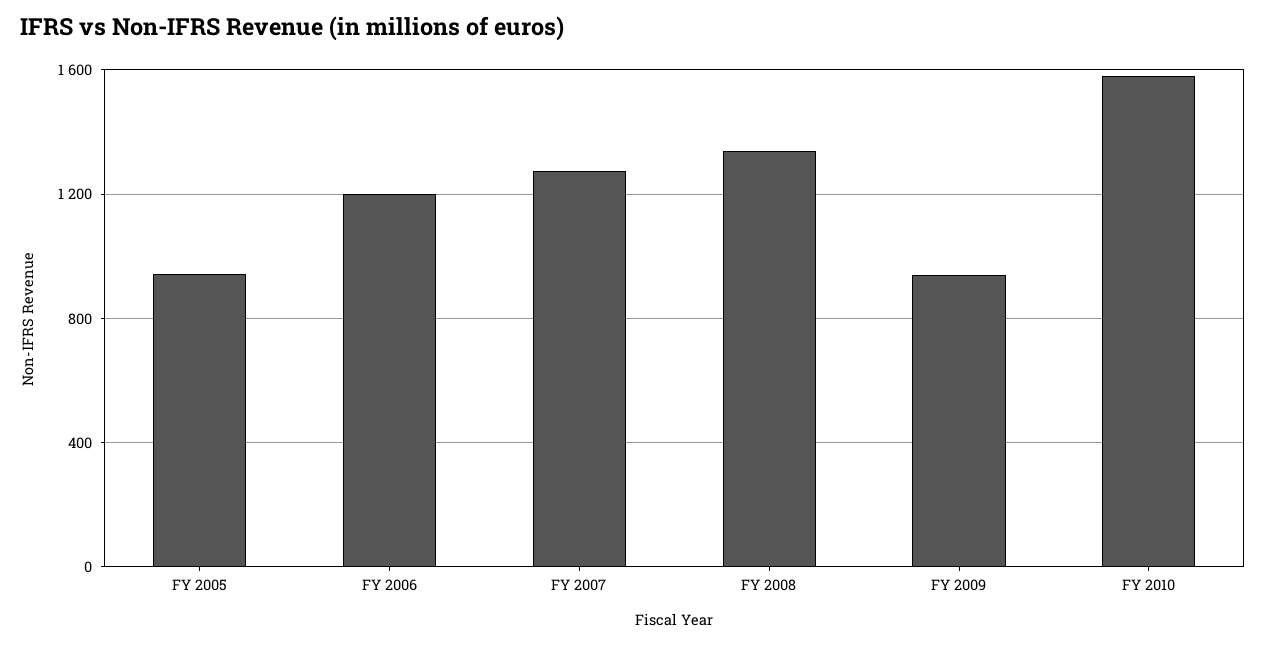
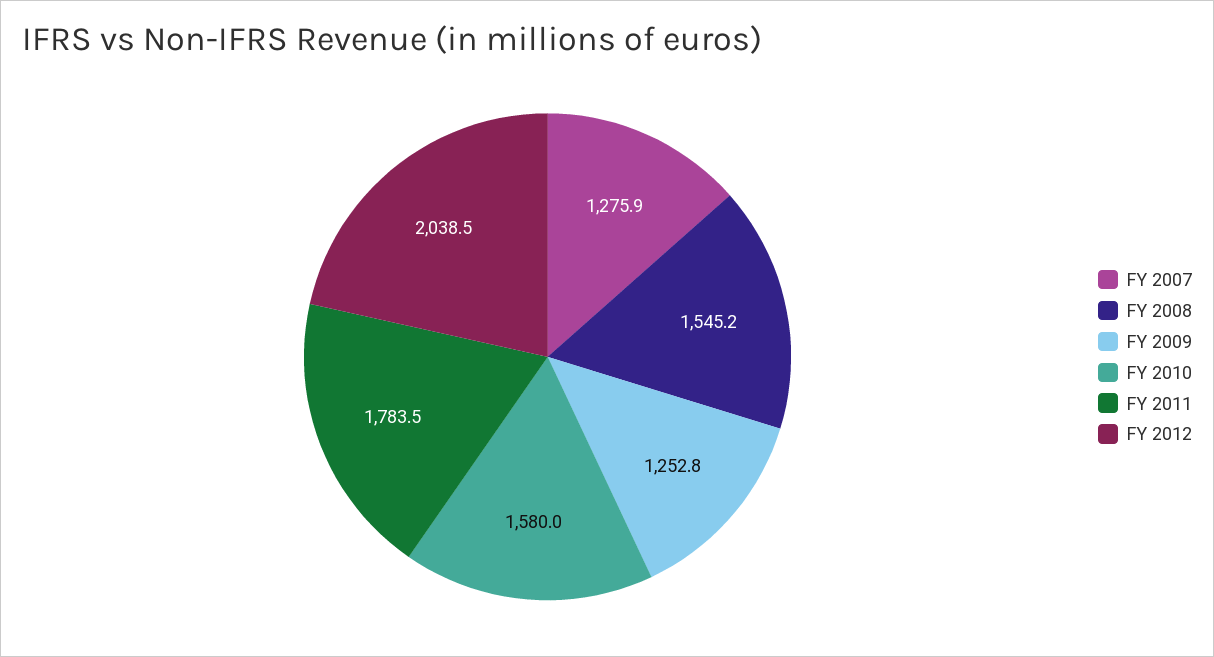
FY 2005: 950 -> none
FY 2006: 1200 -> none
FY 2008: 1350 -> 1545.2
FY 2009: 950 -> 1252.8
FY 2011: none -> 1783.5
FY 2012: none -> 2038.5

